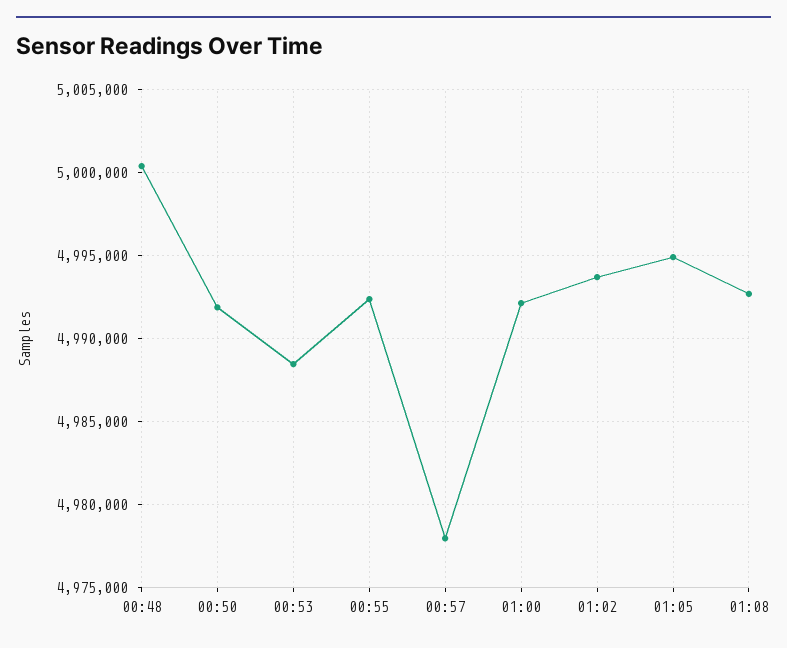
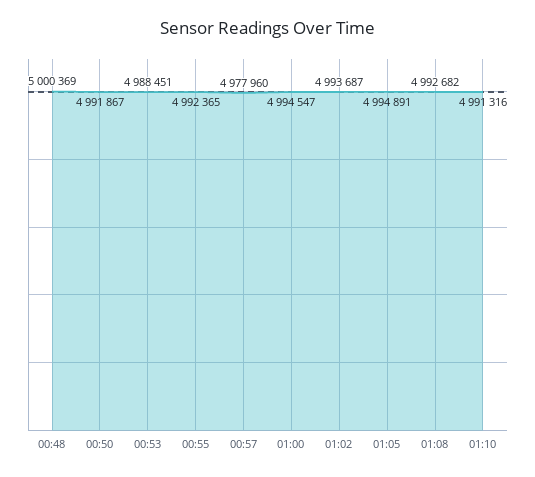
01:00: 4992000 -> 4994547
01:10: none -> 4991316

